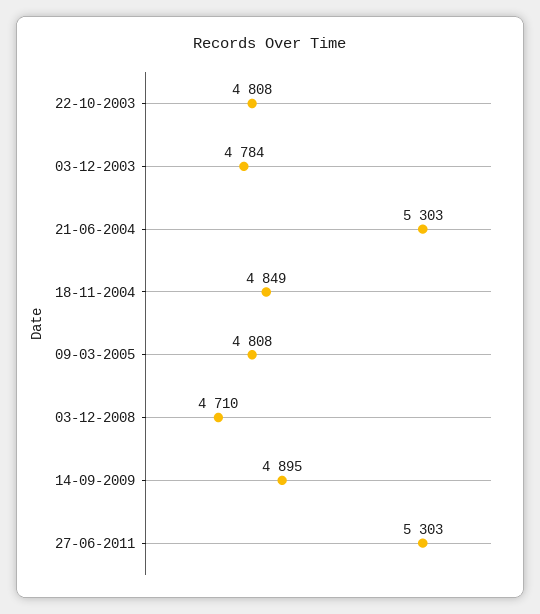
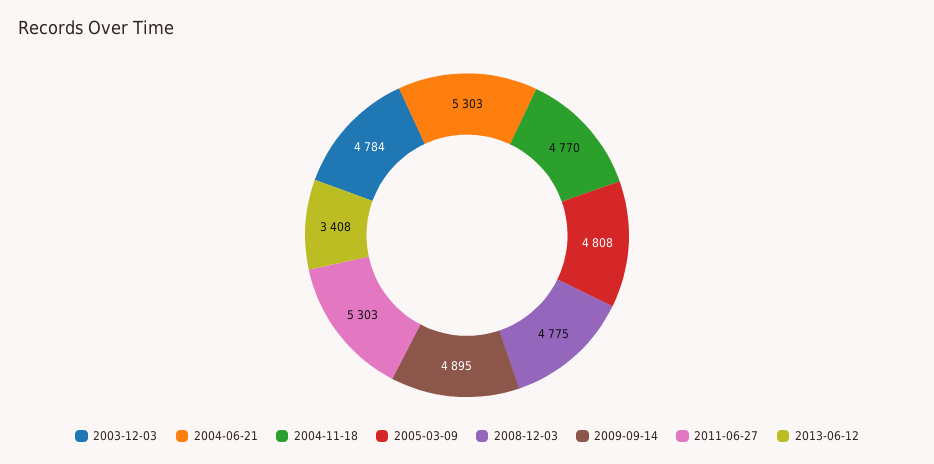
22-10-2003: 4808 -> none
18-11-2004: 4849 -> 4770
03-12-2008: 4710 -> 4775
2013-06-12: none -> 3408

